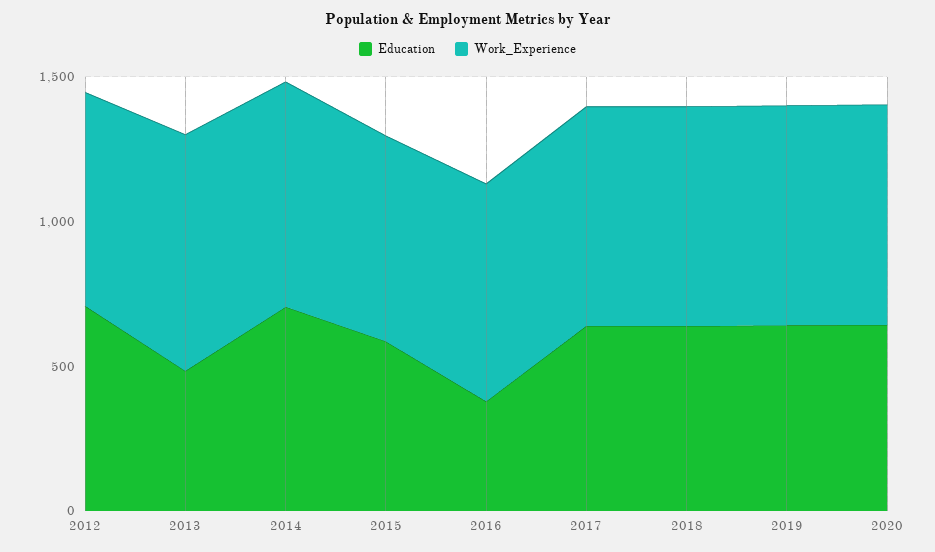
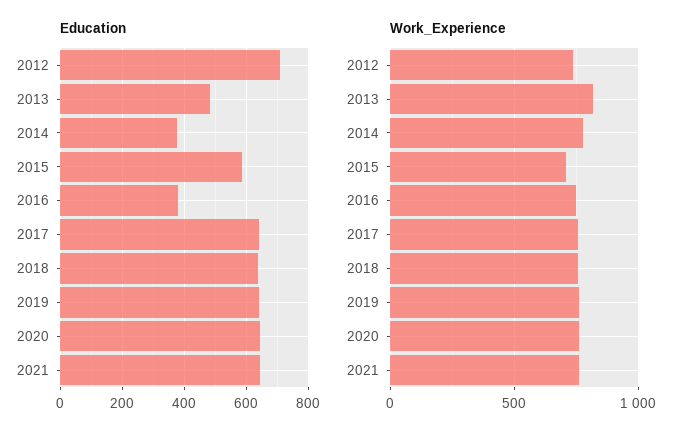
Education, 2014: 700 -> 380
Education, 2021: none -> 640
Work_Experience, 2021: none -> 750

